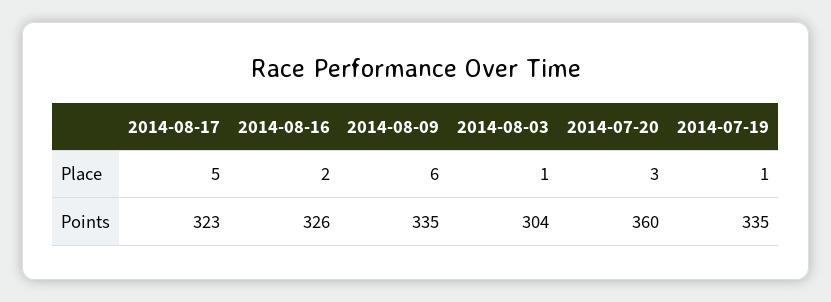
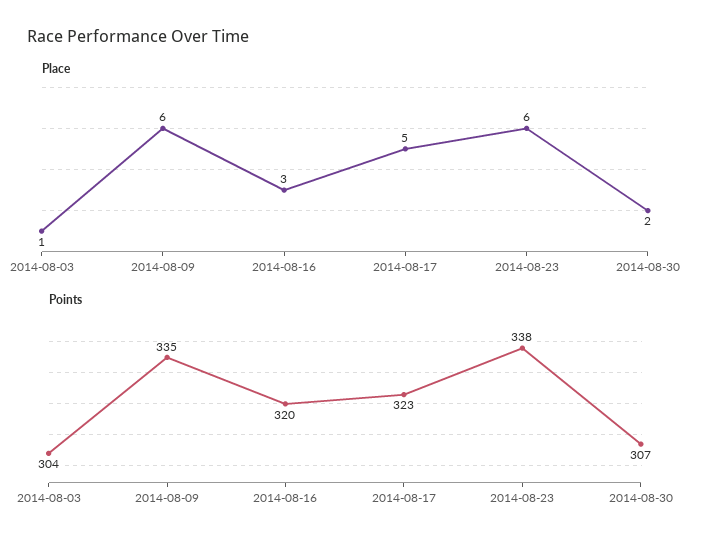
Place, 2014-08-16: 2 -> 3
Place, 2014-07-20: 3 -> none
Place, 2014-07-19: 1 -> none
Points, 2014-08-16: 326 -> 320
Points, 2014-07-20: 360 -> none
Points, 2014-07-19: 335 -> none
Place, 2014-08-23: none -> 6
Place, 2014-08-30: none -> 2
Points, 2014-08-23: none -> 338
Points, 2014-08-30: none -> 307

